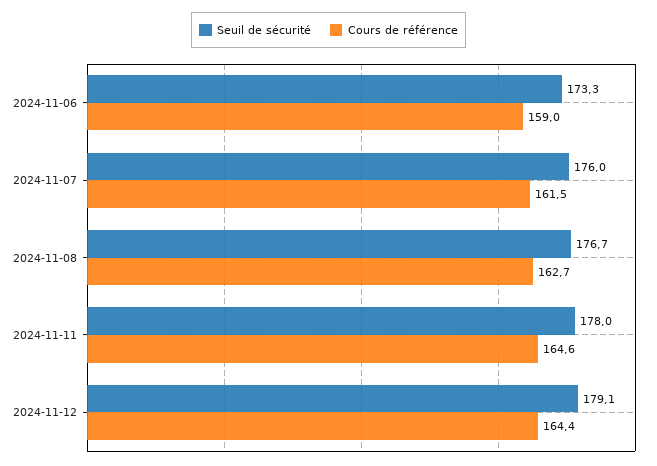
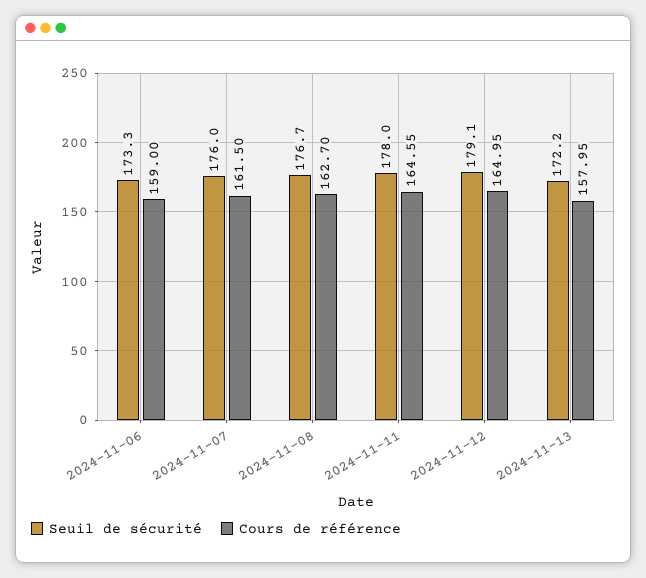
Cours de référence, 2024-11-12: 164.4 -> 164.95
Seuil de sécurité, 2024-11-13: none -> 172.2
Cours de référence, 2024-11-13: none -> 157.95

